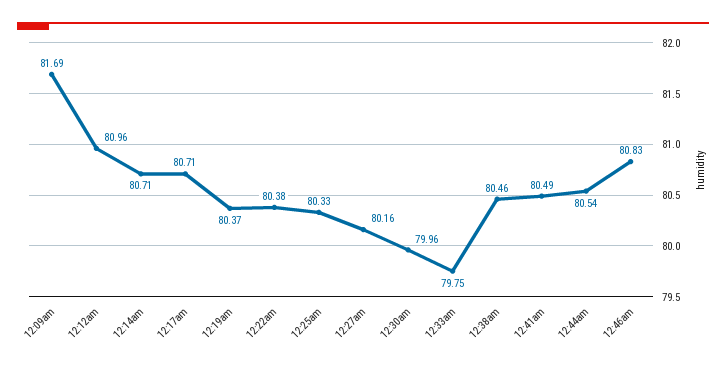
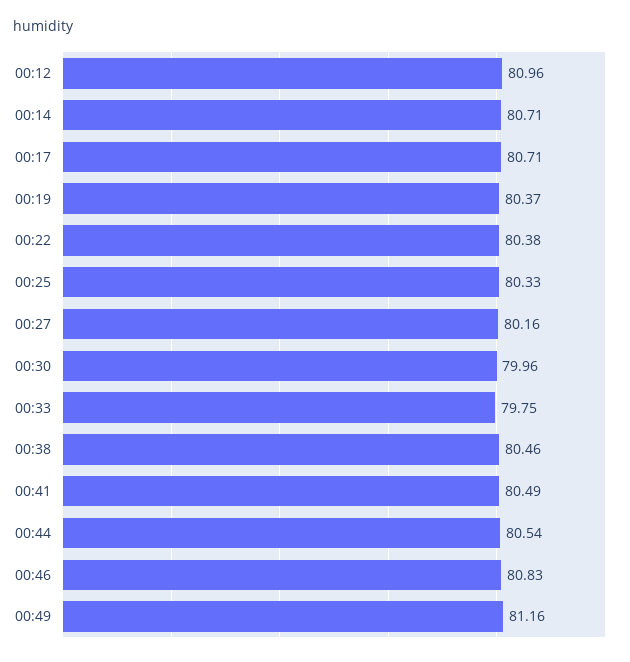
12:09am: 81.69 -> none
00:49: none -> 81.16

